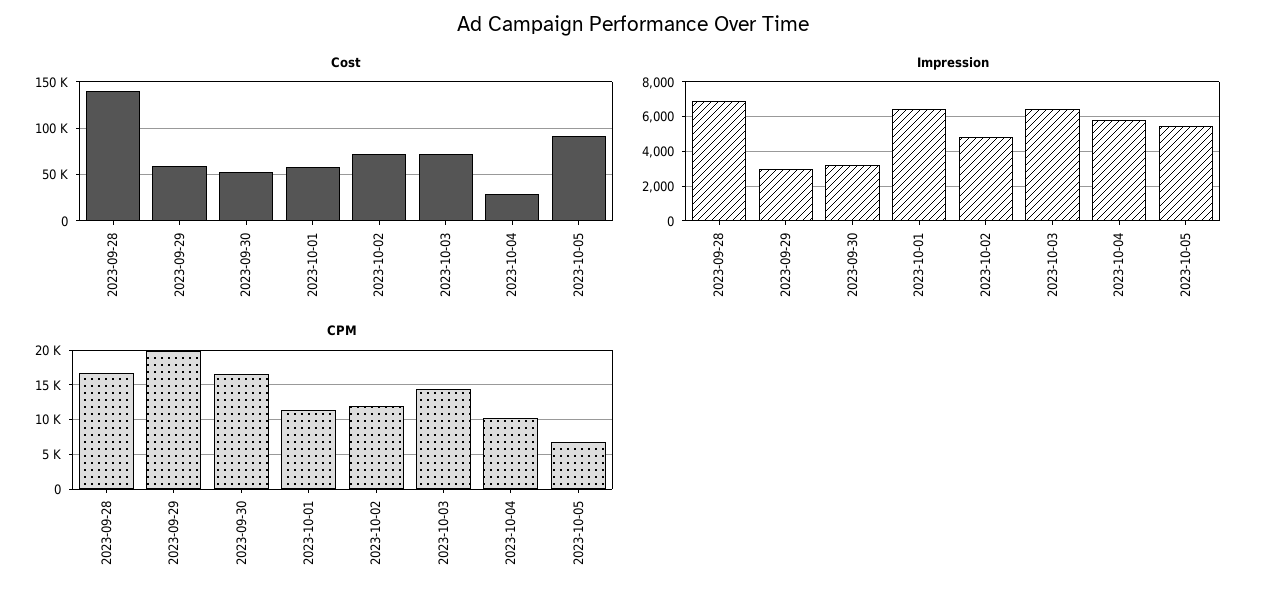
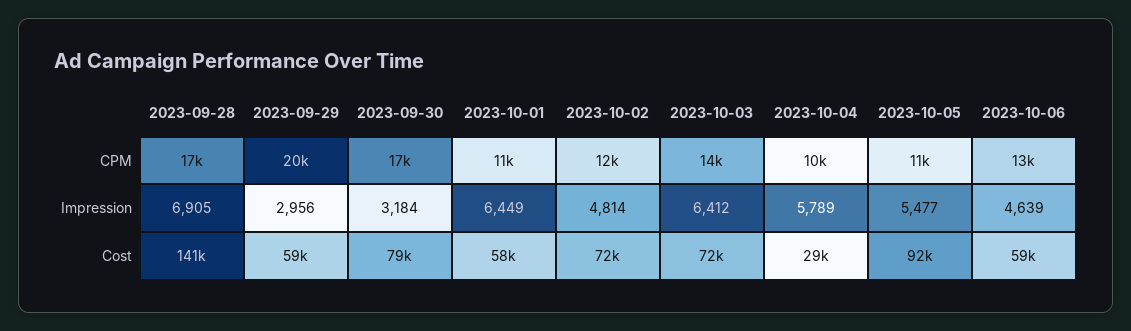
Cost, 2023-09-30: 50000 -> 79000
CPM, 2023-10-05: 7000 -> 11000
CPM, 2023-10-06: none -> 13000
Impression, 2023-10-06: none -> 4639
Cost, 2023-10-06: none -> 59000

